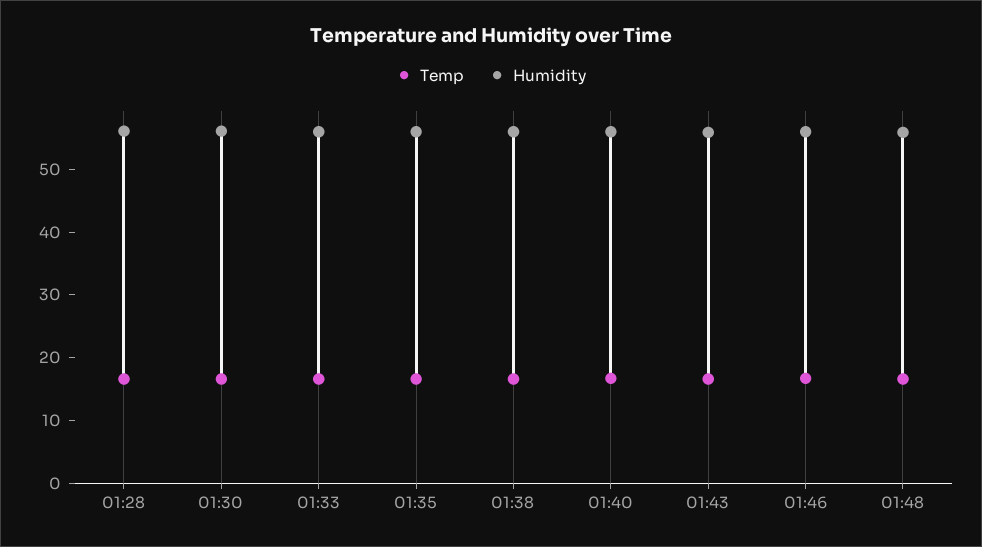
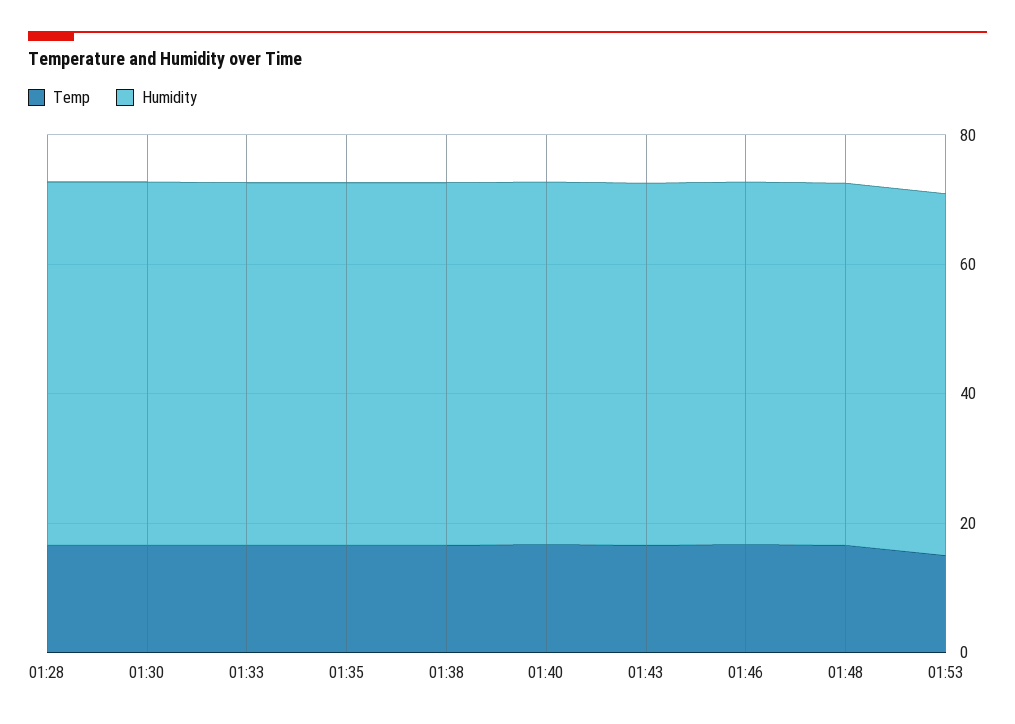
Temp, 01:53: none -> 15
Humidity, 01:53: none -> 55

